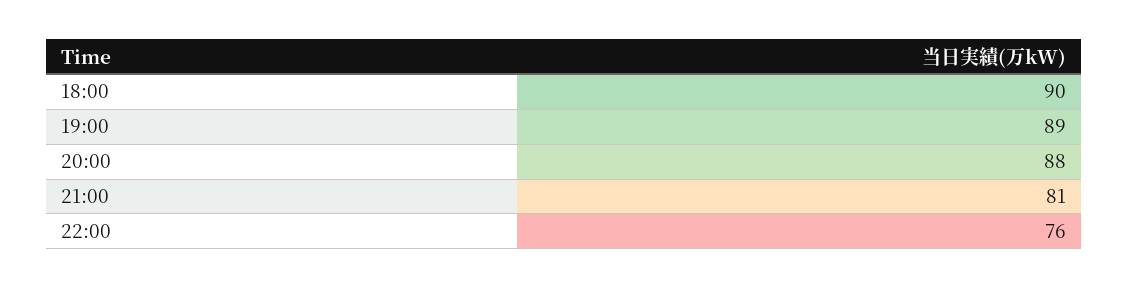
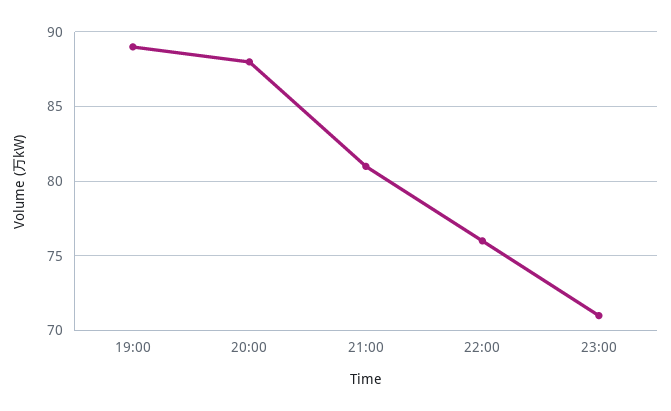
18:00: 90 -> none
23:00: none -> 71

